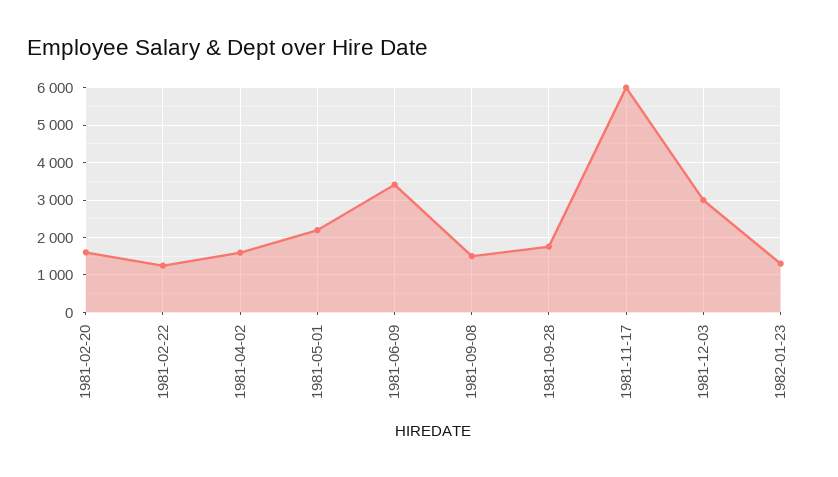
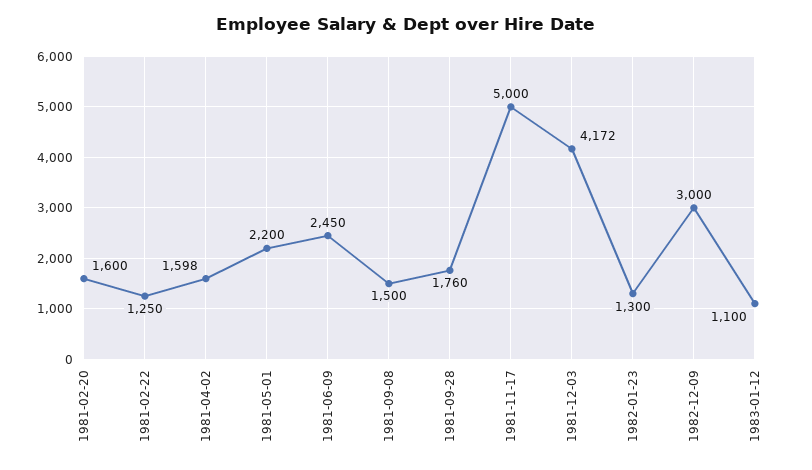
1981-06-09: 3400 -> 2450
1981-11-17: 6000 -> 5000
1981-12-03: 3000 -> 4172
1982-12-09: none -> 3000
1983-01-12: none -> 1100

